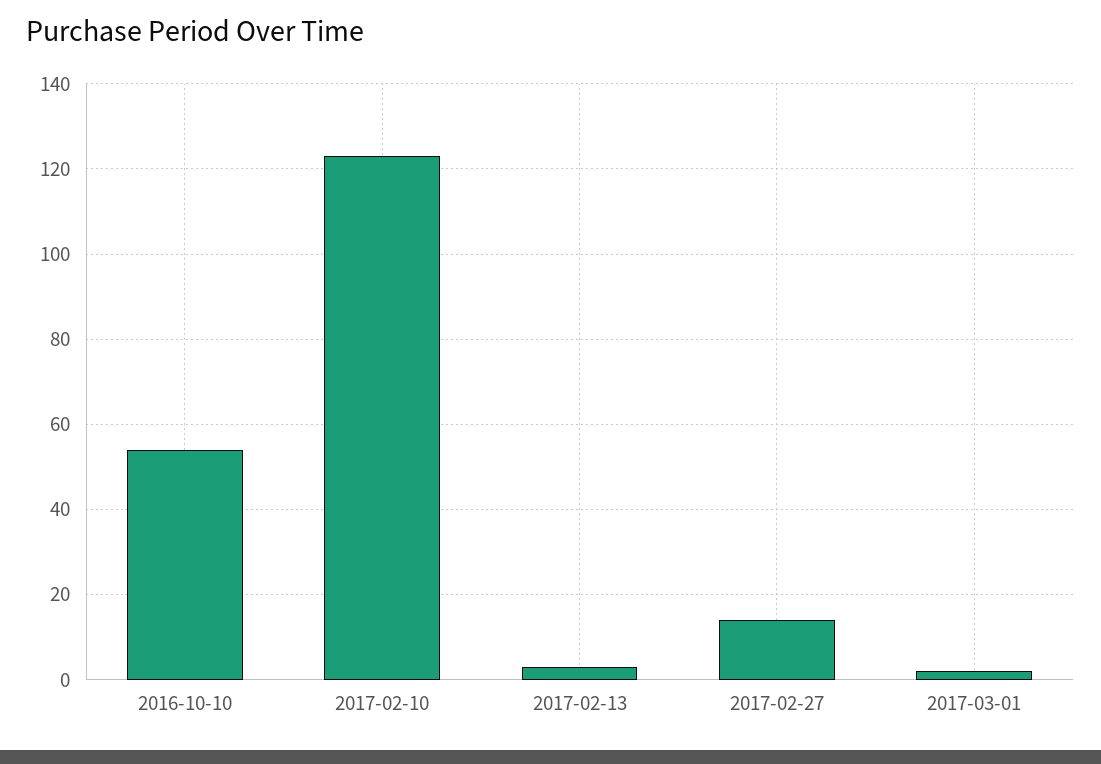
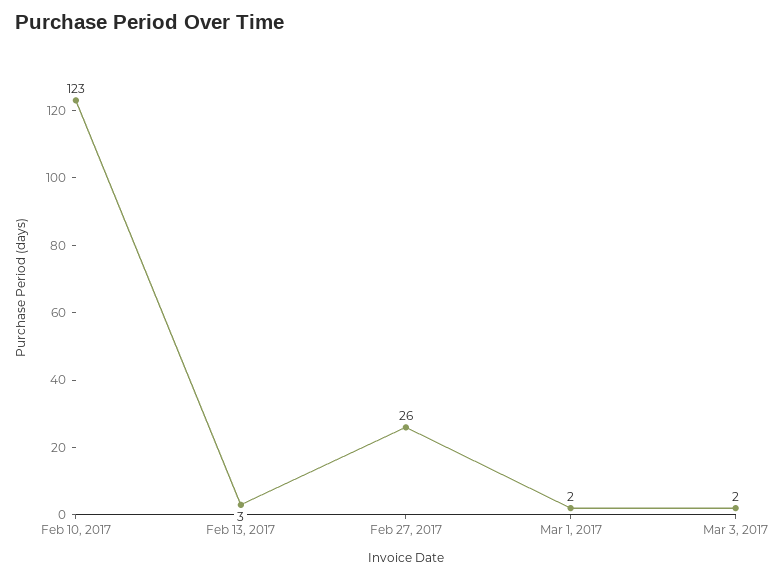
2016-10-10: 55 -> none
2017-02-27: 15 -> 26
Mar 3, 2017: none -> 2

